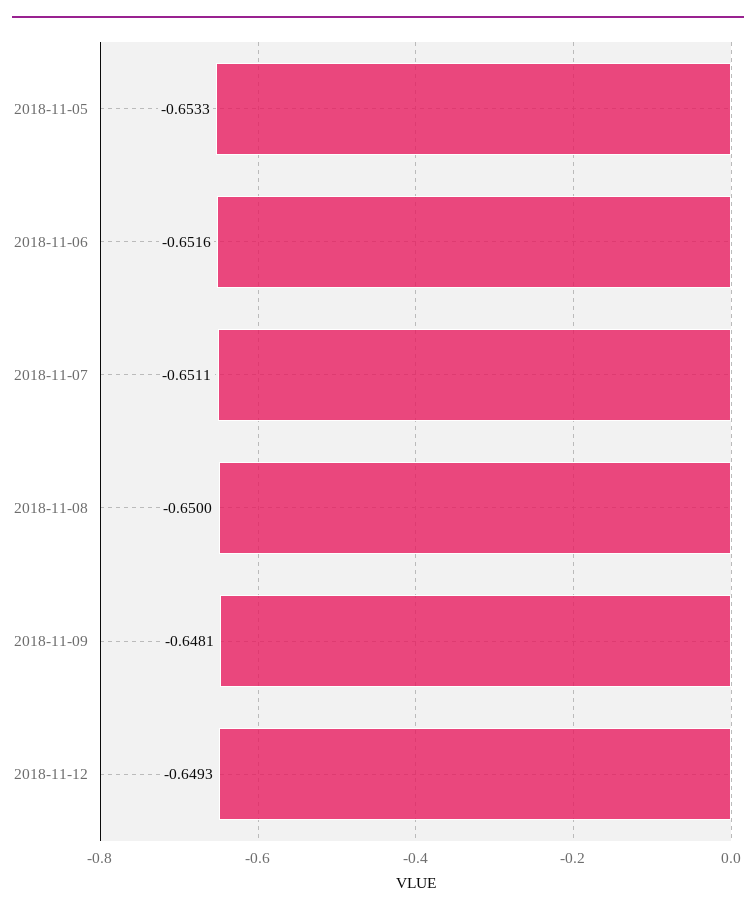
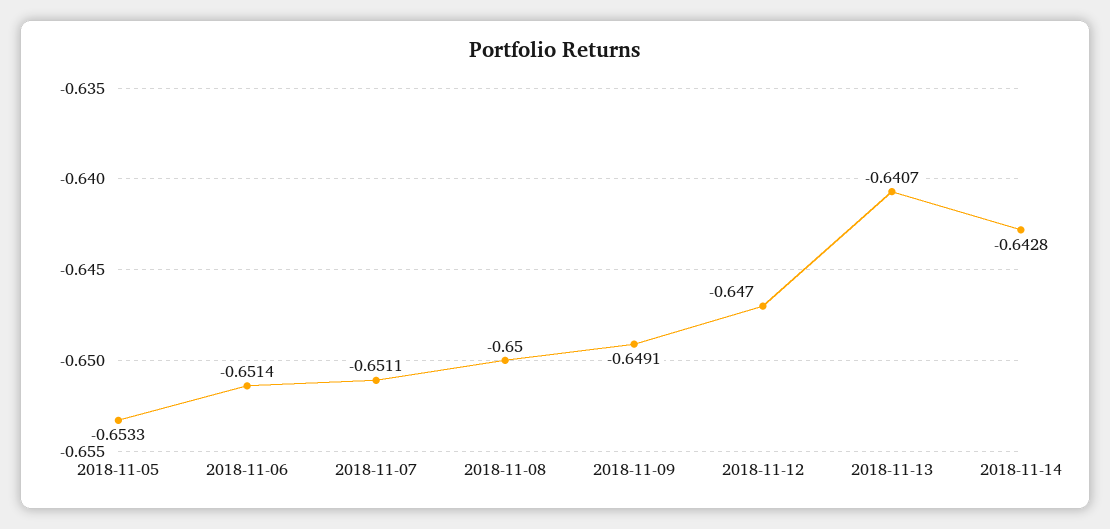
2018-11-06: -0.6516 -> -0.6514
2018-11-09: -0.6481 -> -0.6491
2018-11-12: -0.6493 -> -0.647
2018-11-13: none -> -0.6407
2018-11-14: none -> -0.6428

